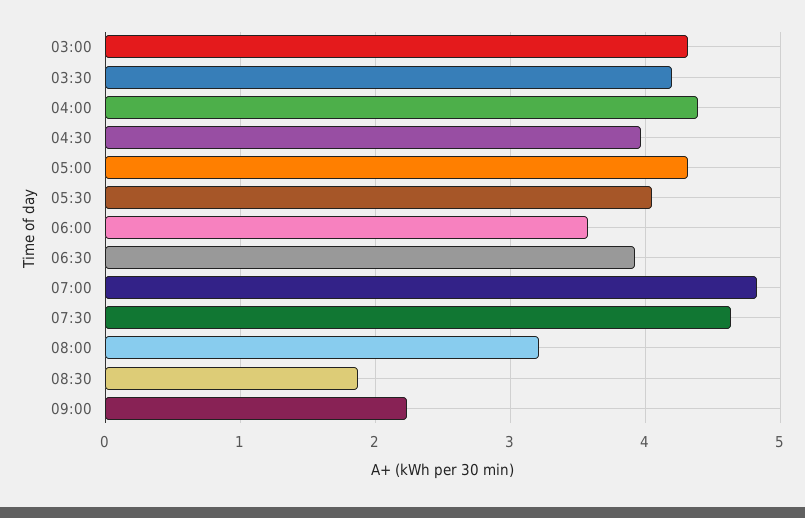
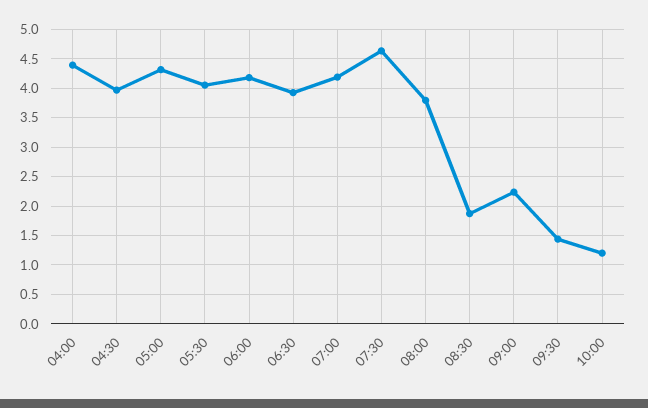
03:00: 4.3 -> none
03:30: 4.2 -> none
06:00: 3.6 -> 4.25
07:00: 4.8 -> 4.25
08:00: 3.2 -> 3.75
09:30: none -> 1.5
10:00: none -> 1.25

